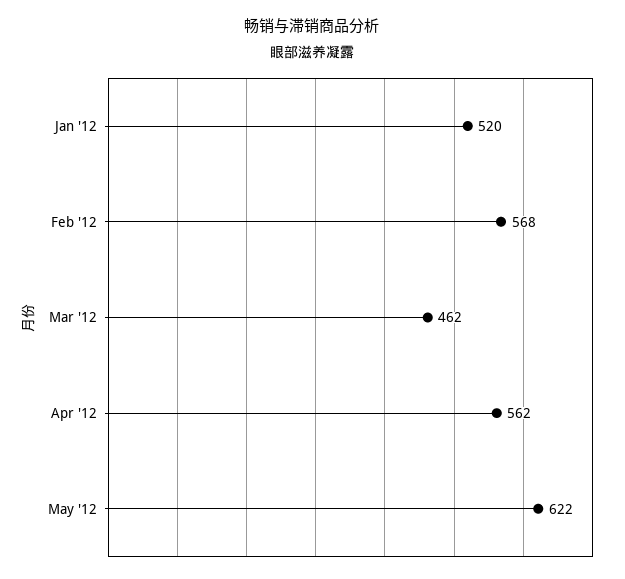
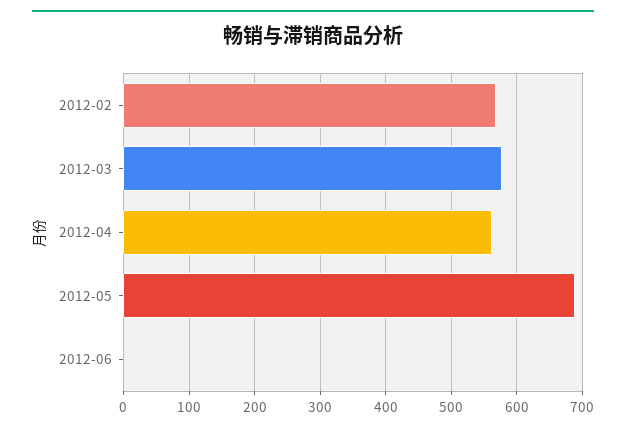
Jan '12: 520 -> none
Mar '12: 462 -> 580
May '12: 622 -> 690
2012-06: none -> 0

